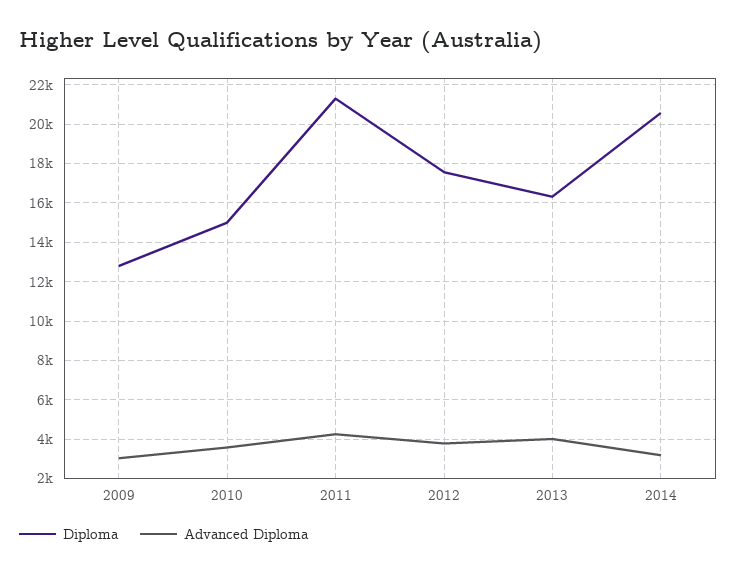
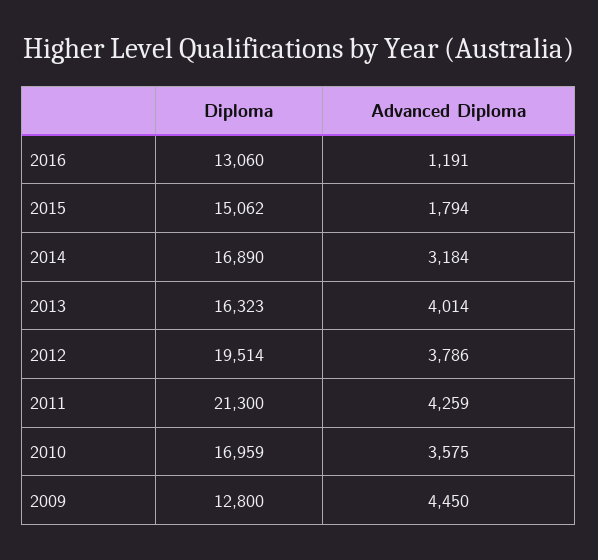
Advanced Diploma, 2009: 3000 -> 4450
Diploma, 2010: 15000 -> 16959
Diploma, 2012: 17500 -> 19514
Diploma, 2014: 20500 -> 16890
Diploma, 2016: none -> 13060
Advanced Diploma, 2016: none -> 1191
Diploma, 2015: none -> 15062
Advanced Diploma, 2015: none -> 1794

